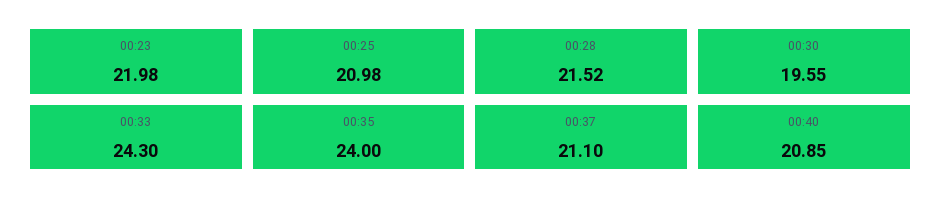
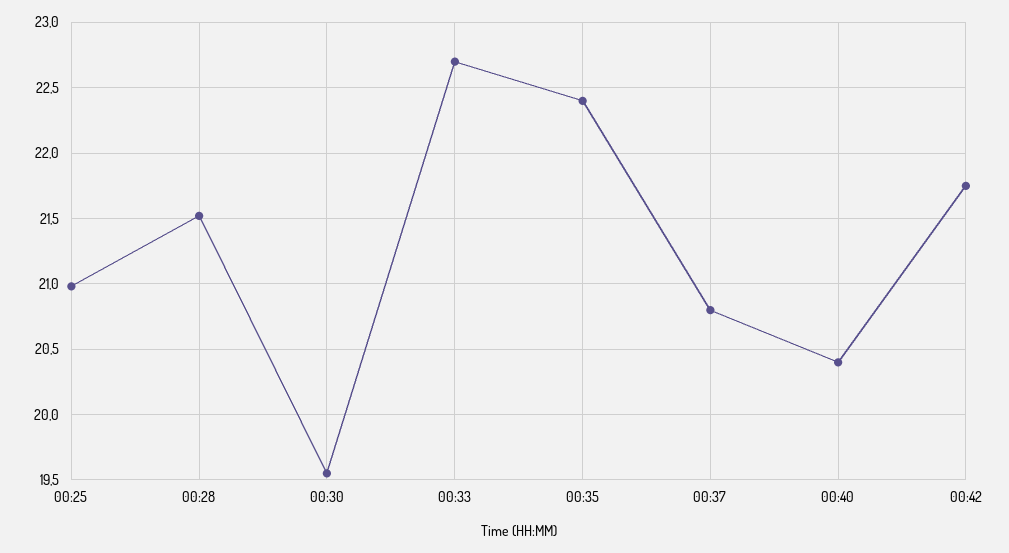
00:23: 21.98 -> none
00:33: 24.3 -> 22.7
00:35: 24 -> 22.4
00:37: 21.1 -> 20.8
00:40: 20.85 -> 20.4
00:42: none -> 21.75

